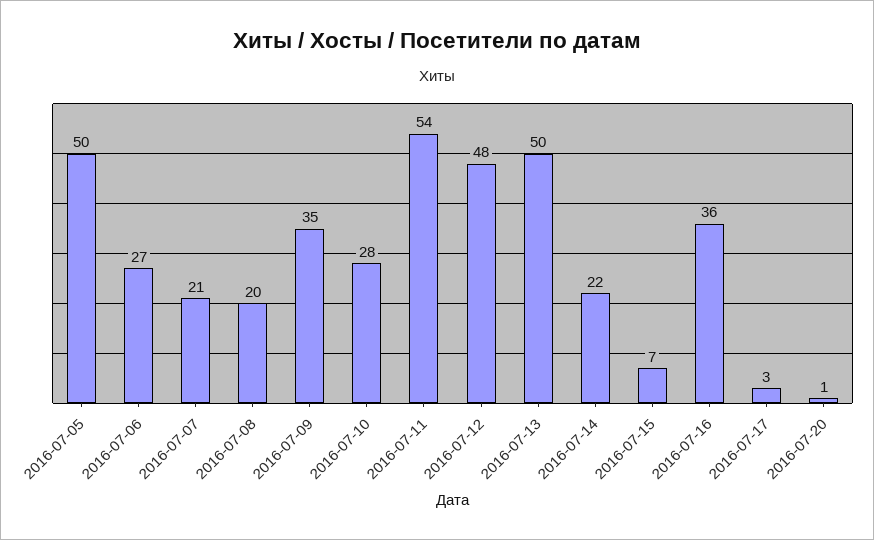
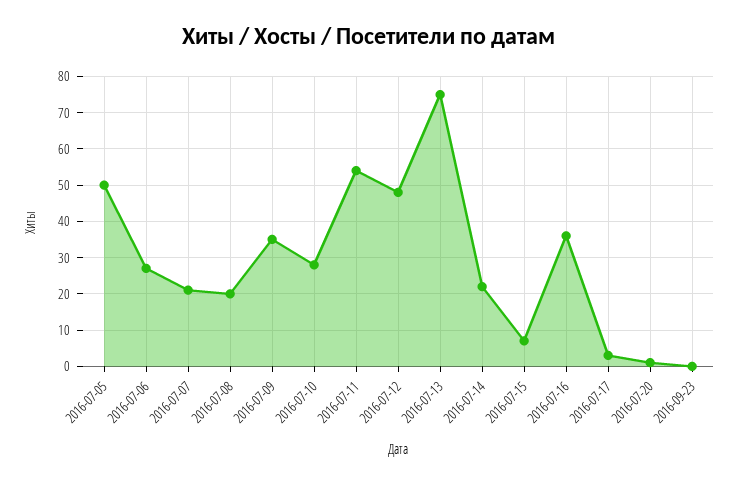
2016-07-13: 50 -> 75
2016-09-23: none -> 0

